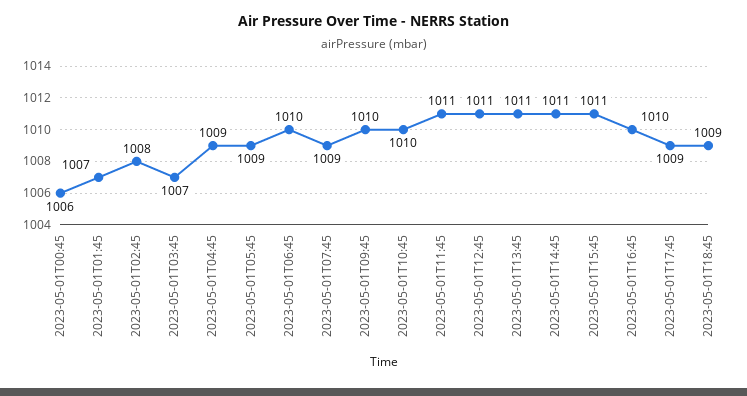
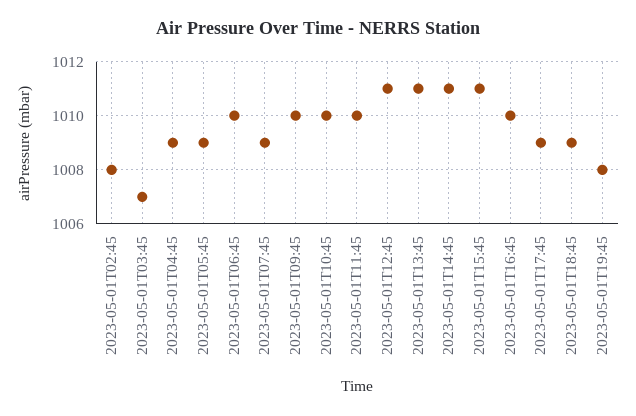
2023-05-01T00:45: 1006 -> none
2023-05-01T01:45: 1007 -> none
2023-05-01T11:45: 1011 -> 1010
2023-05-01T19:45: none -> 1008

